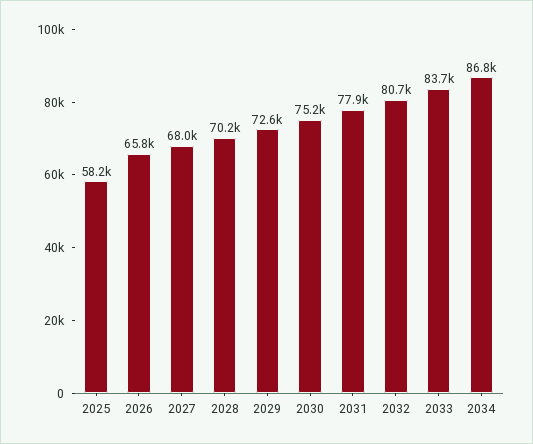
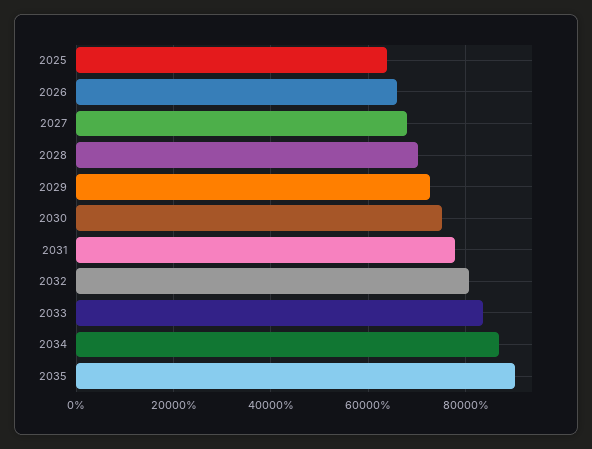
2025: 58200 -> 64000
2035: none -> 90000

